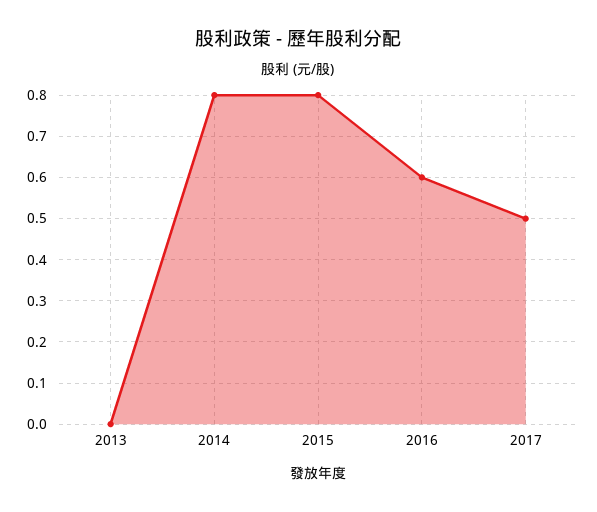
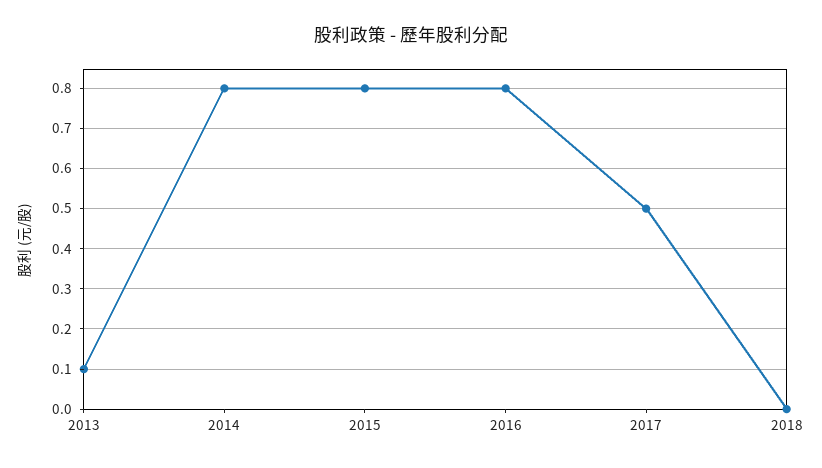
2013: 0 -> 0.1
2016: 0.6 -> 0.8
2018: none -> 0

